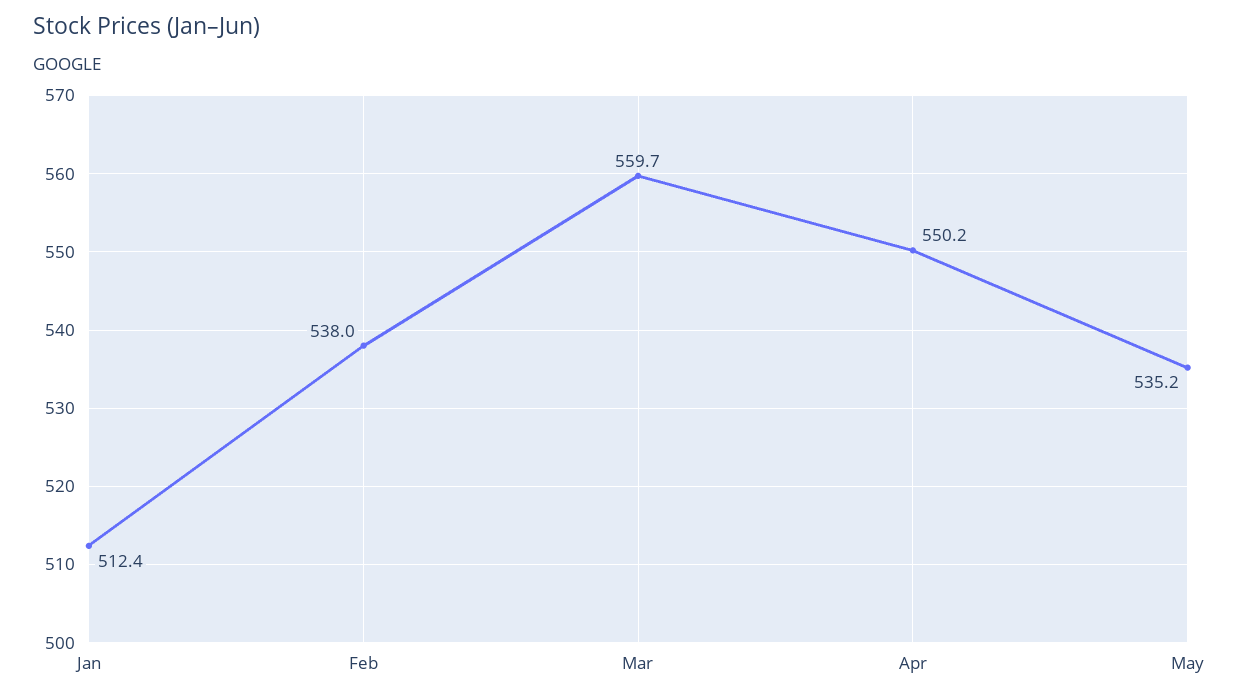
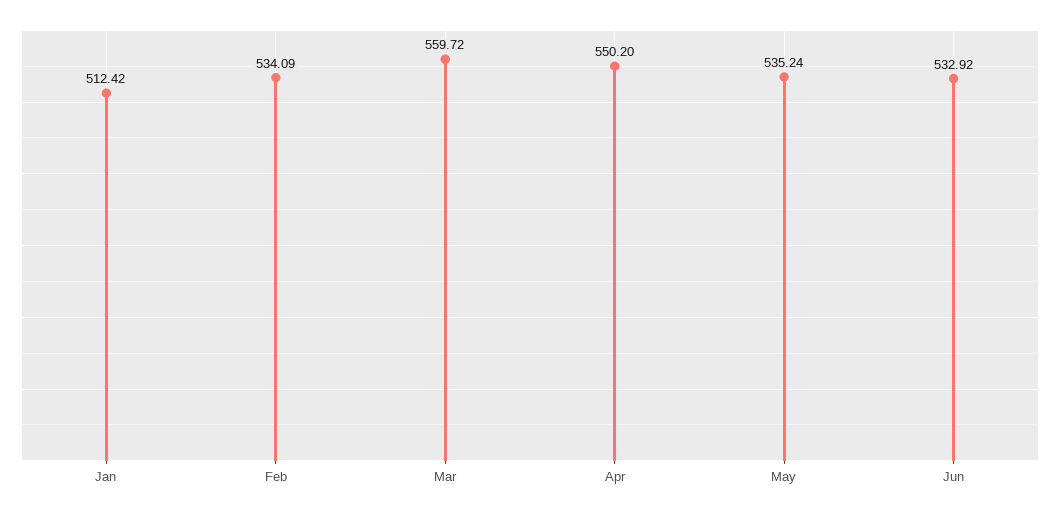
Feb: 538 -> 534.09
Jun: none -> 532.92

